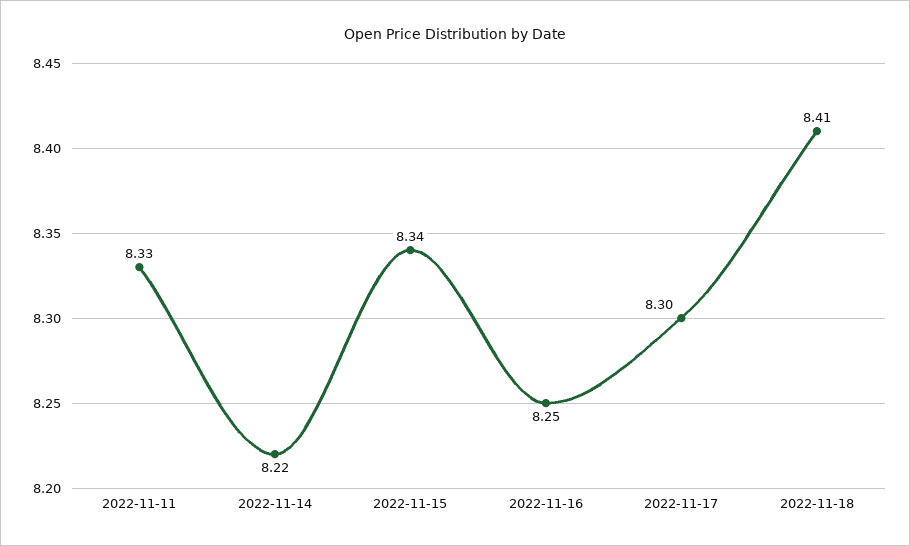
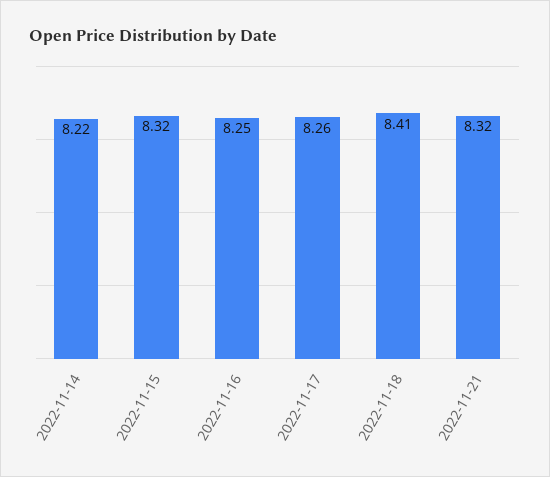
2022-11-11: 8.33 -> none
2022-11-15: 8.34 -> 8.32
2022-11-17: 8.3 -> 8.26
2022-11-21: none -> 8.32

